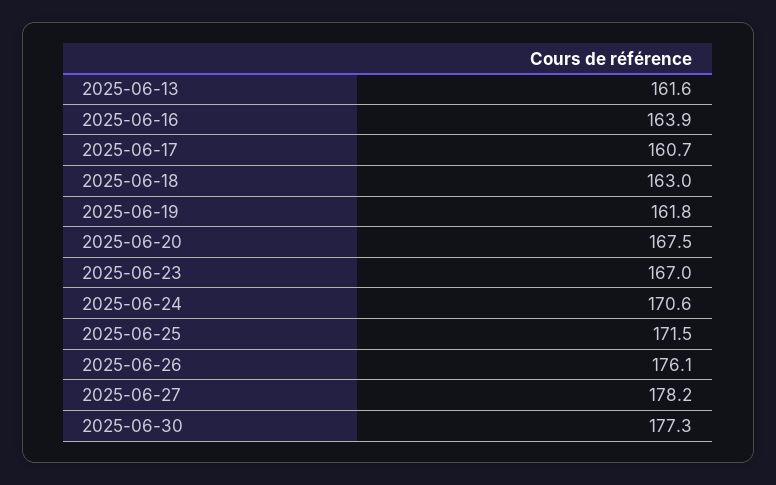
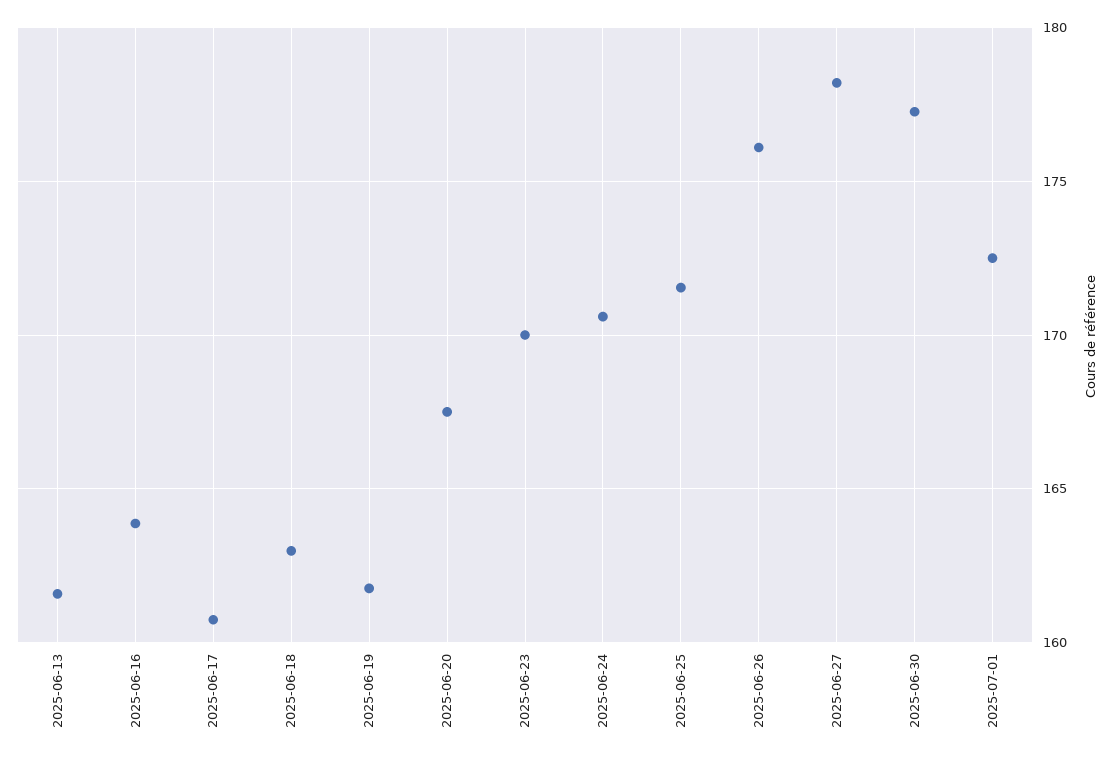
2025-06-23: 167 -> 170
2025-07-01: none -> 172.5

